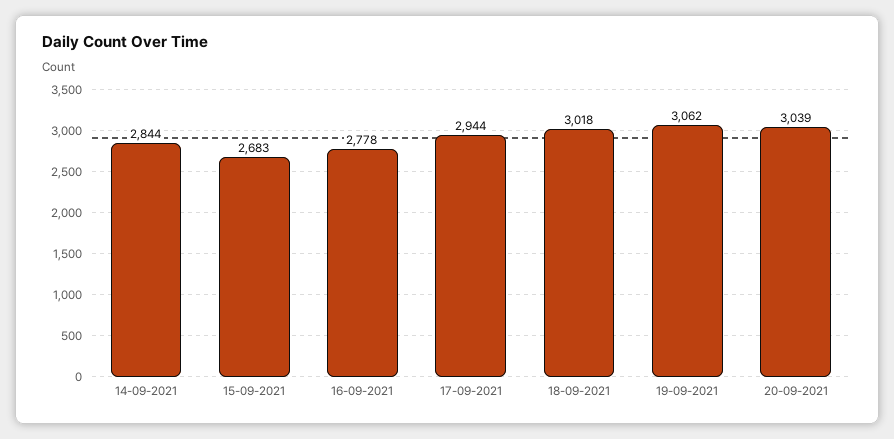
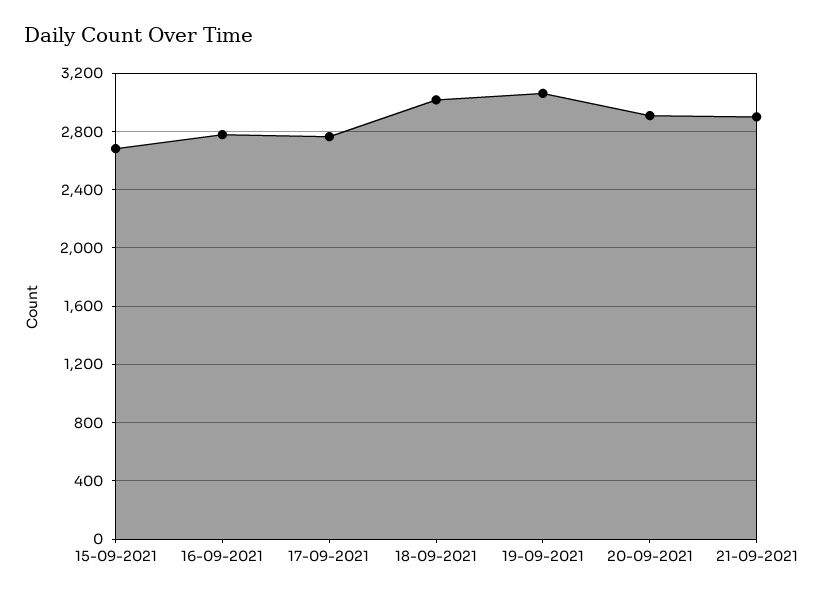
14-09-2021: 2844 -> none
17-09-2021: 2944 -> 2750
20-09-2021: 3039 -> 2900
21-09-2021: none -> 2900

